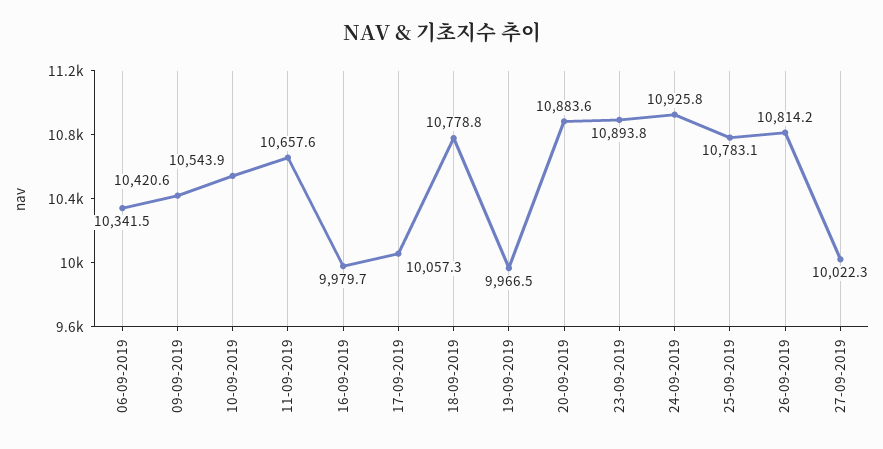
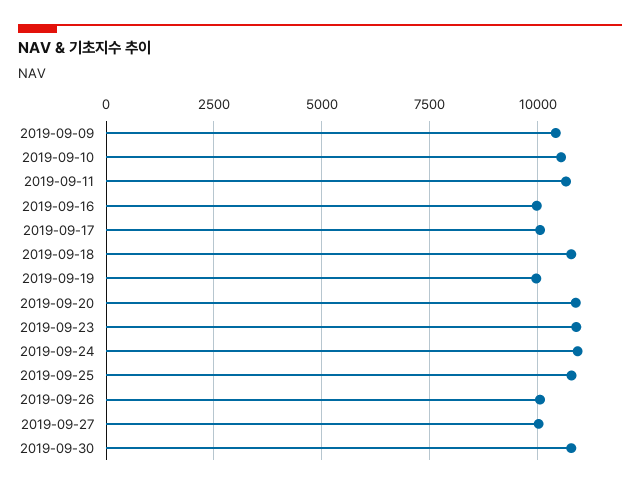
06-09-2019: 10341.5 -> none
26-09-2019: 10814.2 -> 10000
2019-09-30: none -> 10750

